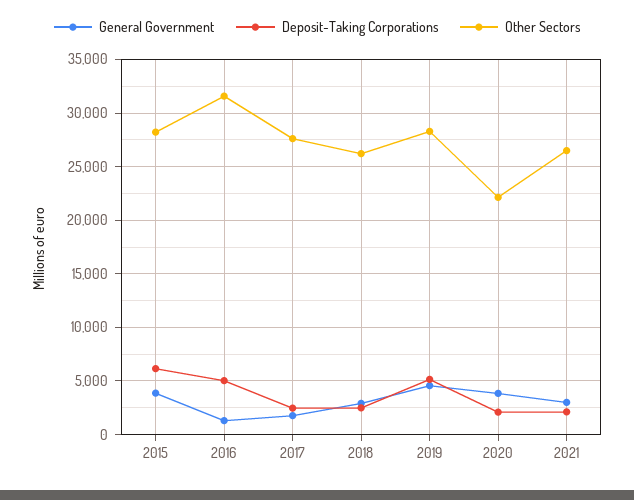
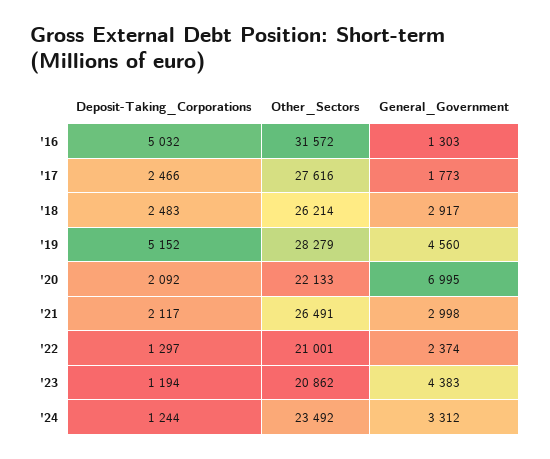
General Government, 2015: 4000 -> none
Deposit-Taking Corporations, 2015: 6000 -> none
Other Sectors, 2015: 28000 -> none
General Government, 2020: 4000 -> 6995
Deposit-Taking Corporations, '22: none -> 1297
Other Sectors, '22: none -> 21001
General Government, '22: none -> 2374
Deposit-Taking Corporations, '23: none -> 1194
Other Sectors, '23: none -> 20862
General Government, '23: none -> 4383
Deposit-Taking Corporations, '24: none -> 1244
Other Sectors, '24: none -> 23492
General Government, '24: none -> 3312

